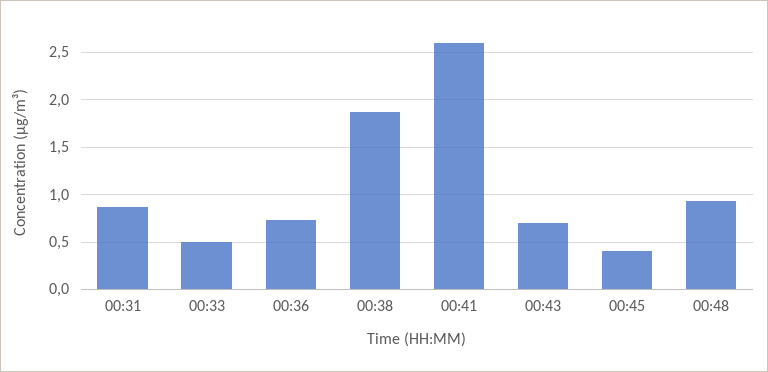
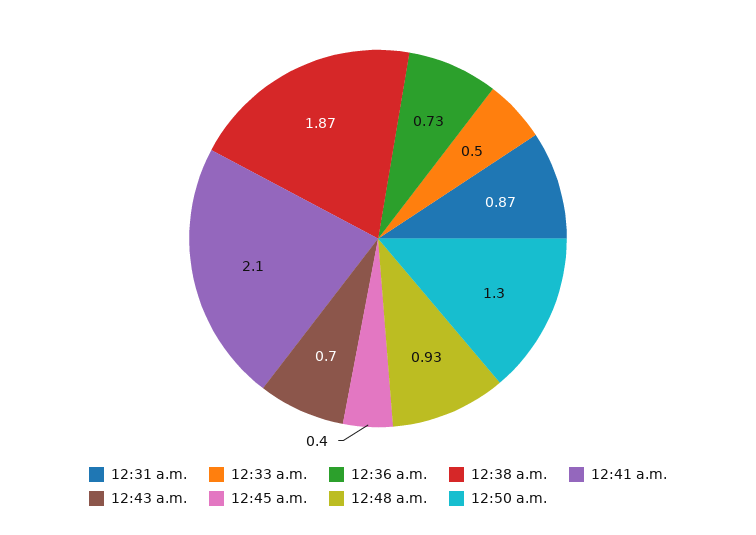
00:41: 2.6 -> 2.1
12:50 a.m.: none -> 1.3

